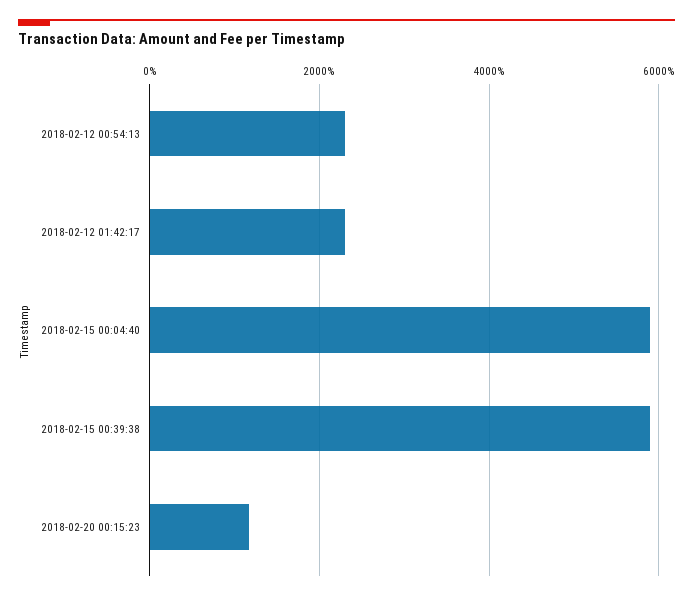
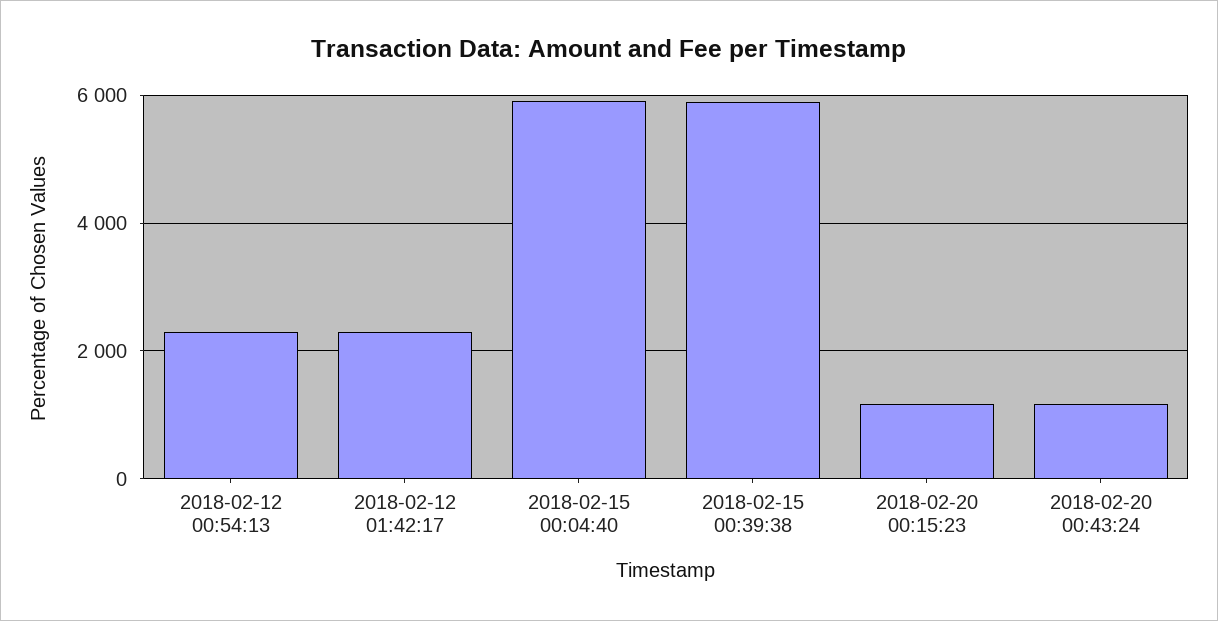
2018-02-20 00:43:24: none -> 1200

